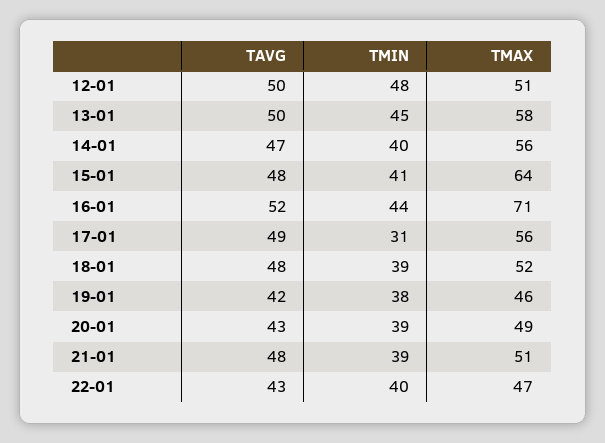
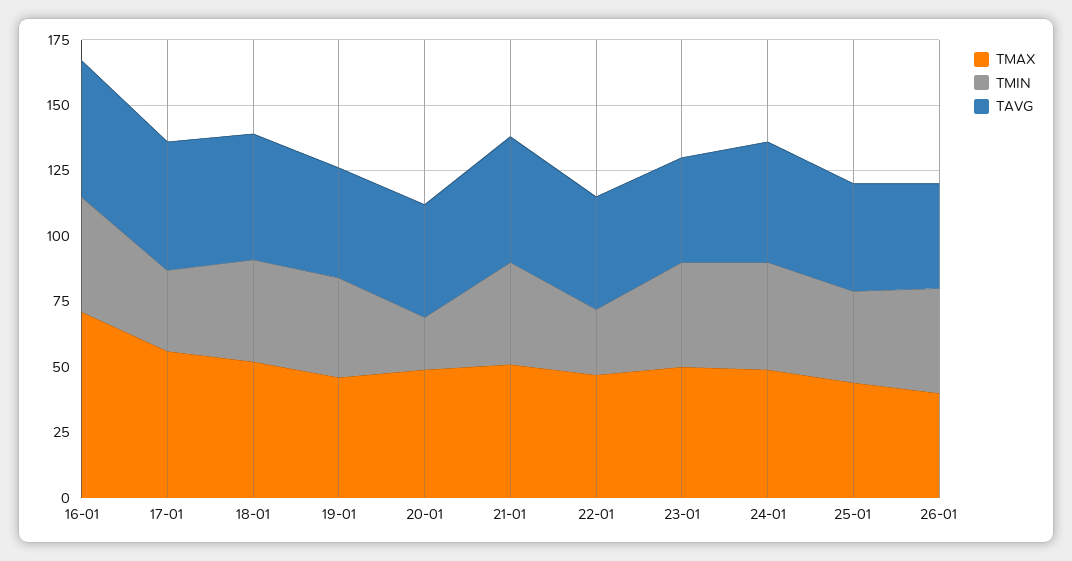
TAVG, 12-01: 50 -> none
TMIN, 12-01: 48 -> none
TMAX, 12-01: 51 -> none
TAVG, 13-01: 50 -> none
TMIN, 13-01: 45 -> none
TMAX, 13-01: 58 -> none
TAVG, 14-01: 47 -> none
TMIN, 14-01: 40 -> none
TMAX, 14-01: 56 -> none
TAVG, 15-01: 48 -> none
TMIN, 15-01: 41 -> none
TMAX, 15-01: 64 -> none
TMIN, 20-01: 39 -> 20
TMIN, 22-01: 40 -> 25
TMAX, 23-01: none -> 50
TMIN, 23-01: none -> 40
TAVG, 23-01: none -> 40
TMAX, 24-01: none -> 50
TMIN, 24-01: none -> 40
TAVG, 24-01: none -> 45
TMAX, 25-01: none -> 45
TMIN, 25-01: none -> 35
TAVG, 25-01: none -> 40
TMAX, 26-01: none -> 40
TMIN, 26-01: none -> 40
TAVG, 26-01: none -> 40

